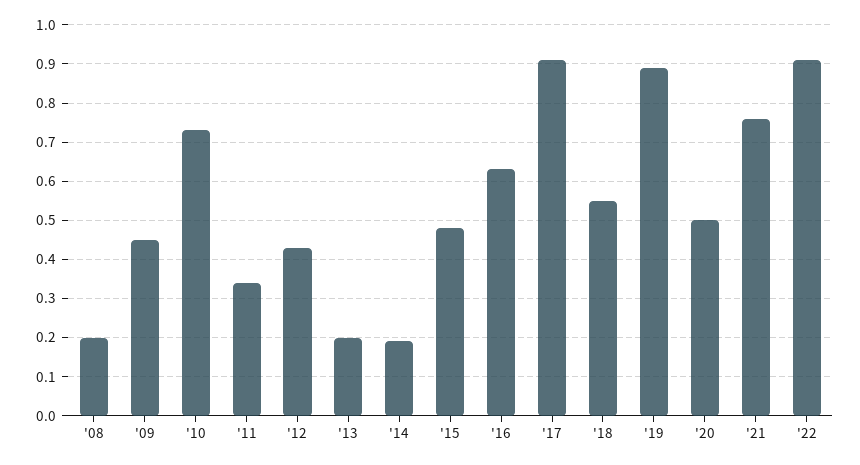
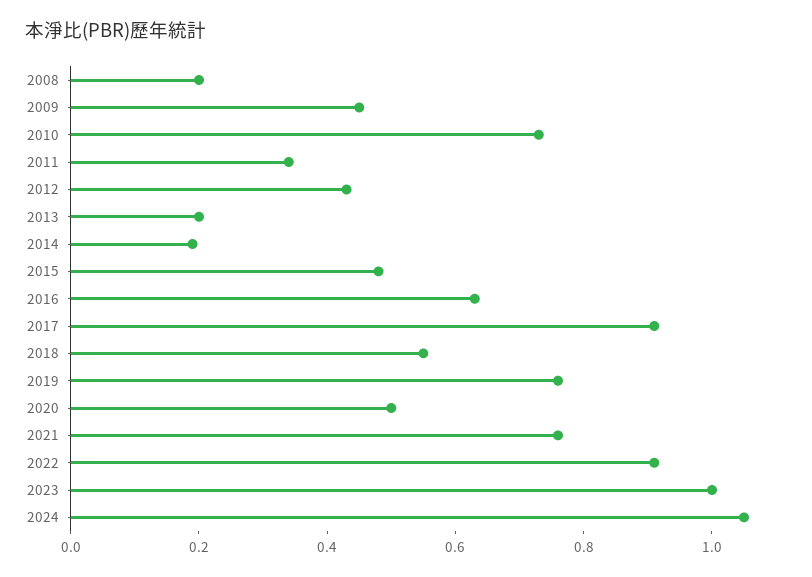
'19: 0.9 -> 0.75
2023: none -> 1
2024: none -> 1.05

